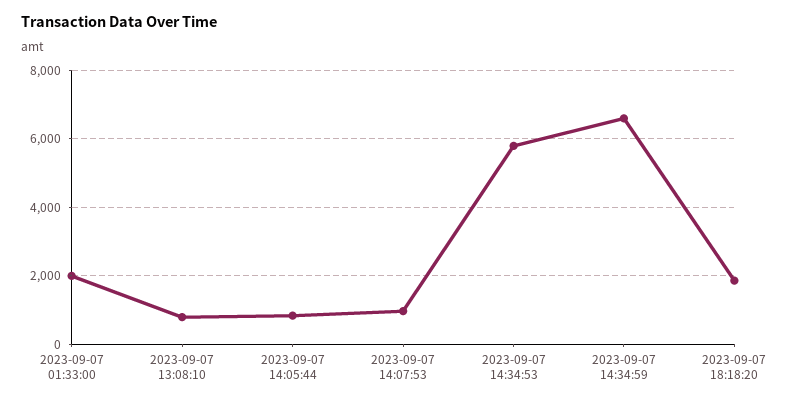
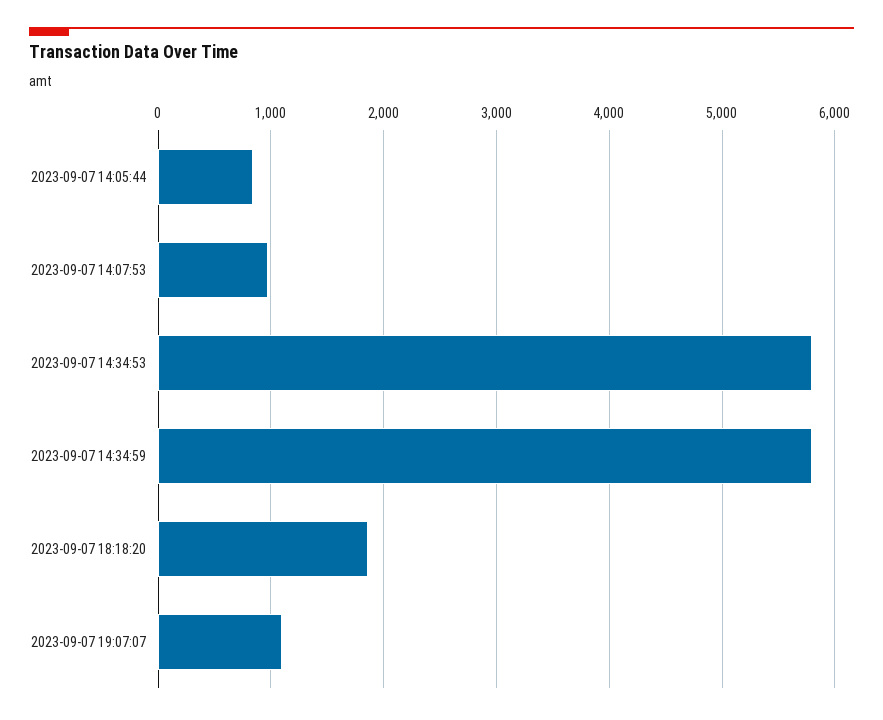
2023-09-07 01:33:00: 2000 -> none
2023-09-07 13:08:10: 800 -> none
2023-09-07 14:34:59: 6600 -> 5800
2023-09-07 19:07:07: none -> 1100

